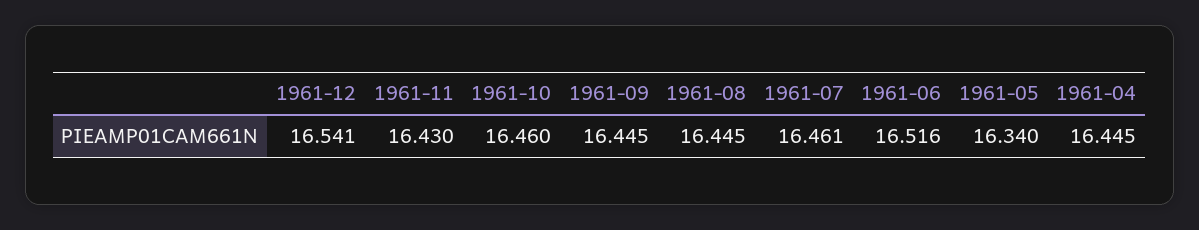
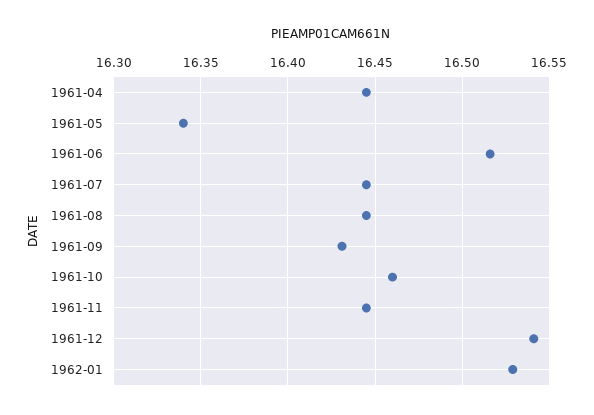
1961-11: 16.43 -> 16.445
1961-09: 16.445 -> 16.43
1961-07: 16.461 -> 16.445
1962-01: none -> 16.53

